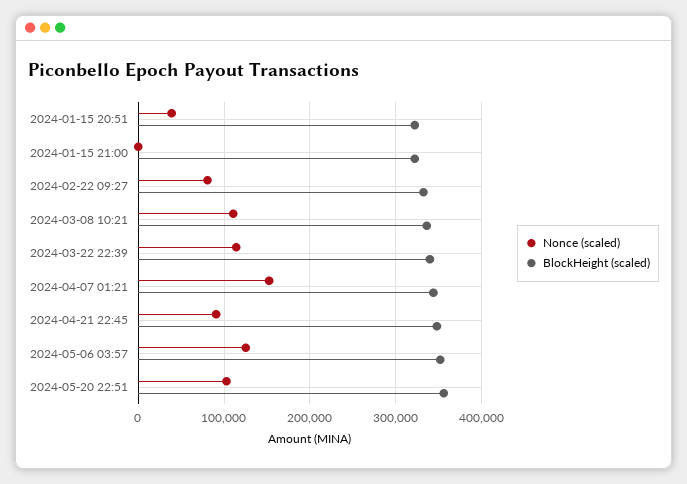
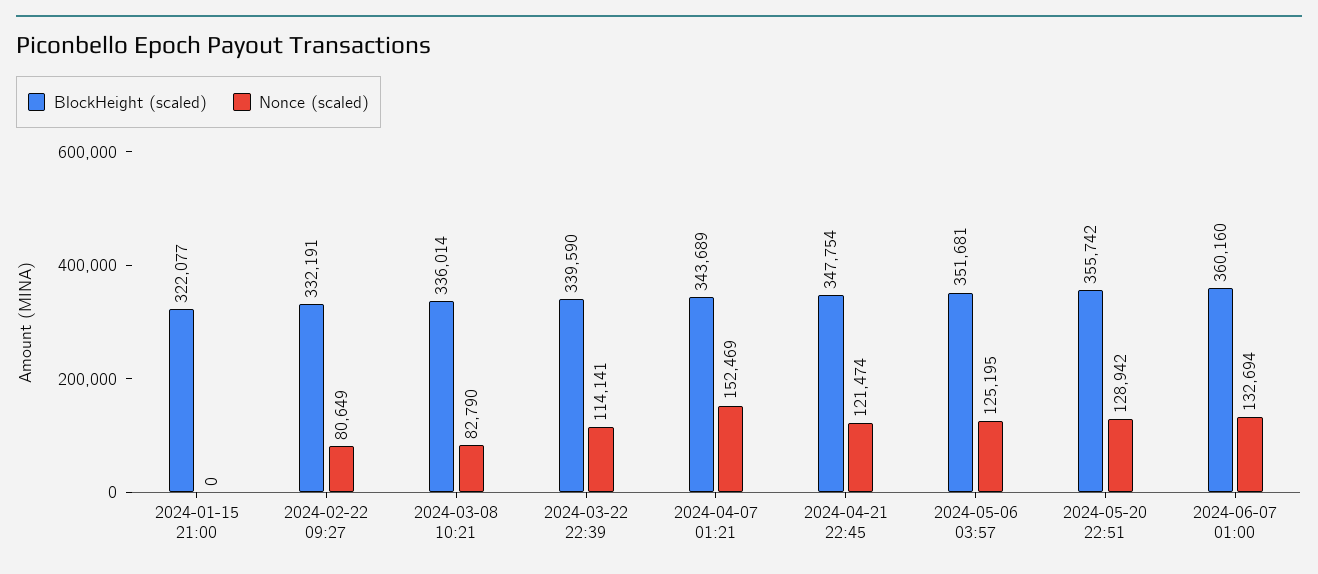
Nonce (scaled), 2024-01-15 20:51: 40000 -> none
BlockHeight (scaled), 2024-01-15 20:51: 320000 -> none
Nonce (scaled), 2024-03-08 10:21: 110000 -> 82790
Nonce (scaled), 2024-04-21 22:45: 90000 -> 121474
Nonce (scaled), 2024-05-20 22:51: 100000 -> 128942
BlockHeight (scaled), 2024-06-07 01:00: none -> 360160
Nonce (scaled), 2024-06-07 01:00: none -> 132694

